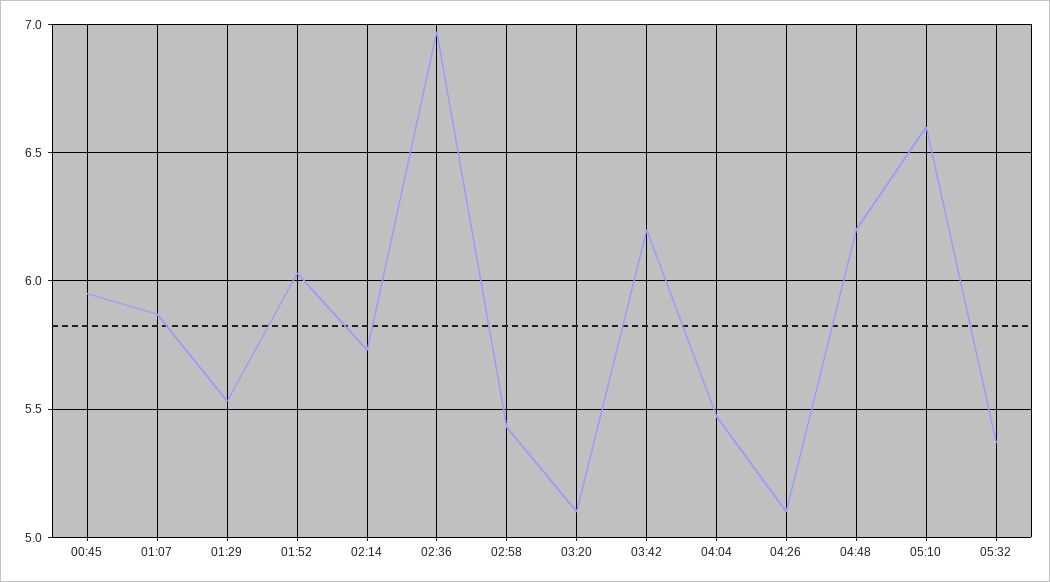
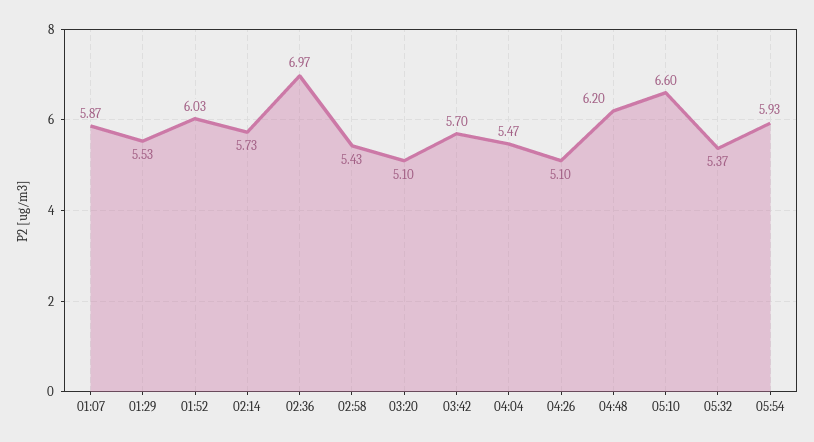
00:45: 5.95 -> none
03:42: 6.2 -> 5.7
05:54: none -> 5.93

